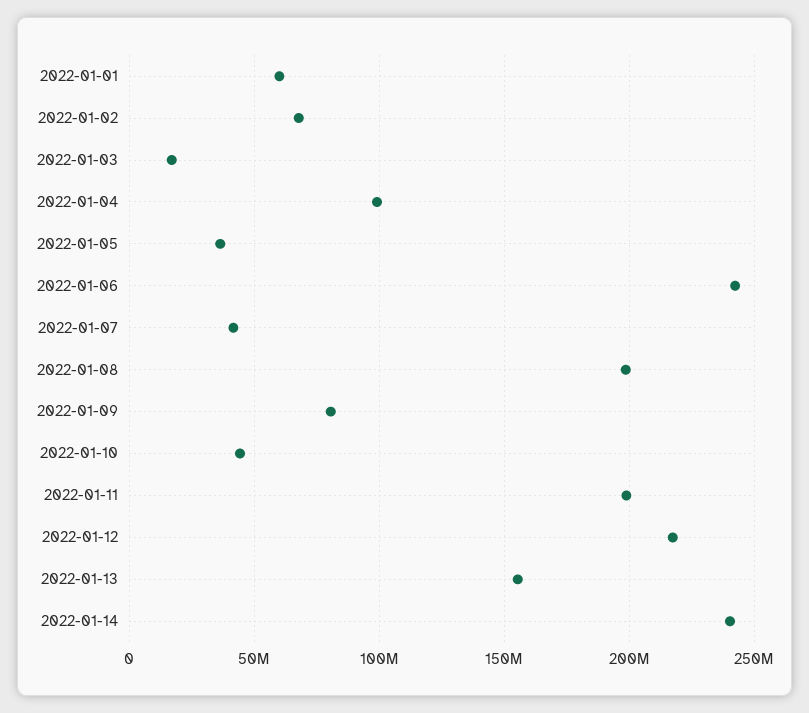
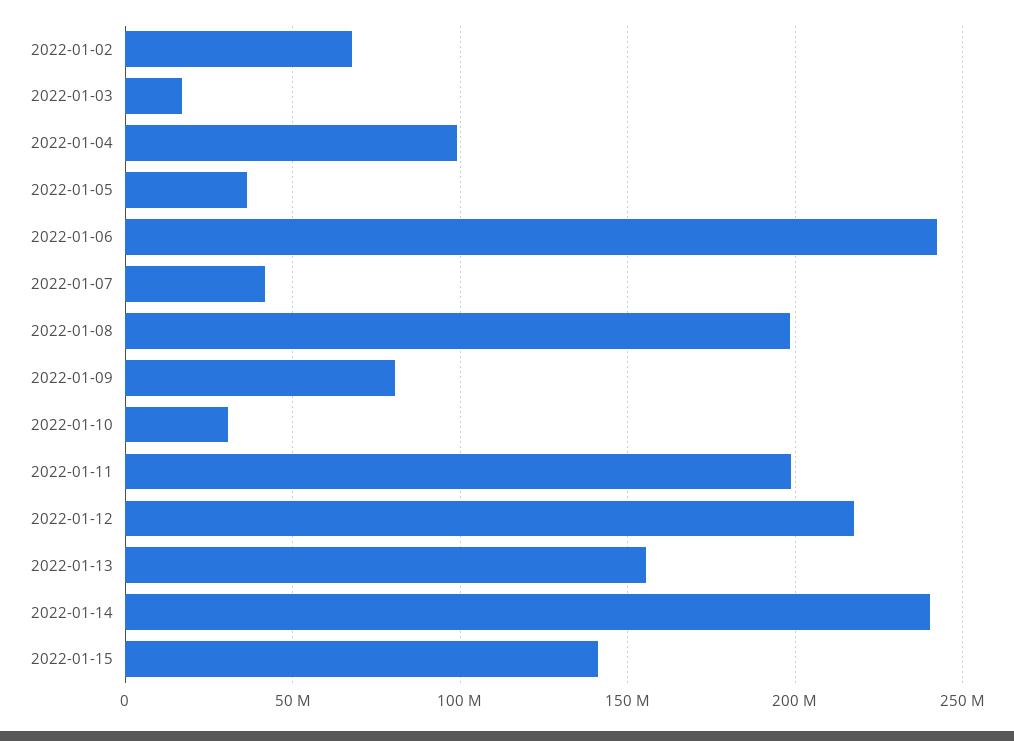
2022-01-01: 60000000 -> none
2022-01-10: 45000000 -> 30000000
2022-01-15: none -> 140000000

